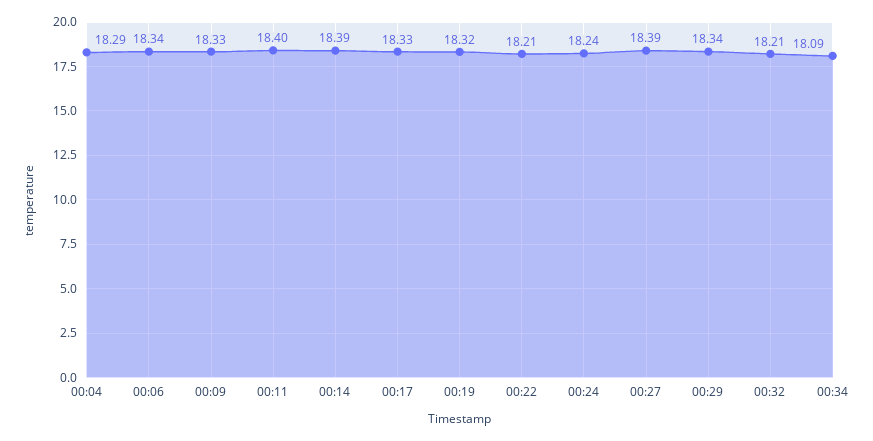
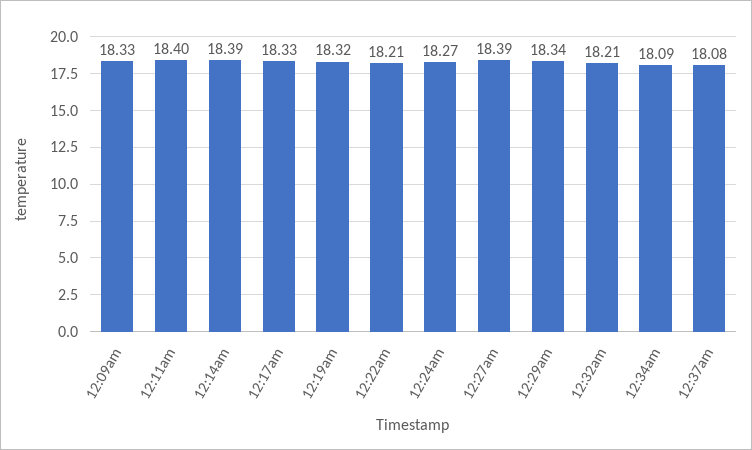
00:04: 18.29 -> none
00:06: 18.34 -> none
00:24: 18.24 -> 18.27
12:37am: none -> 18.08

